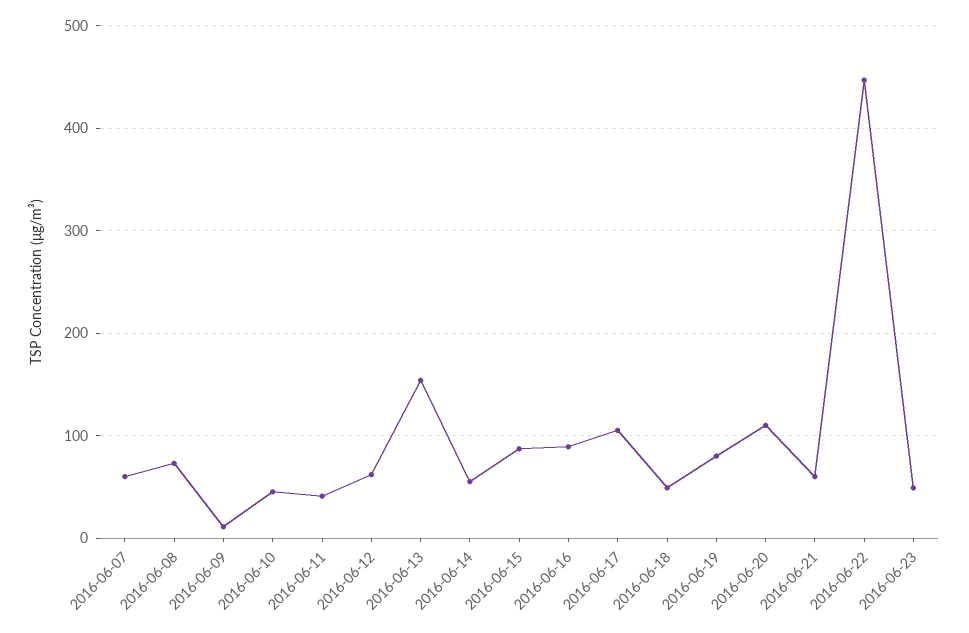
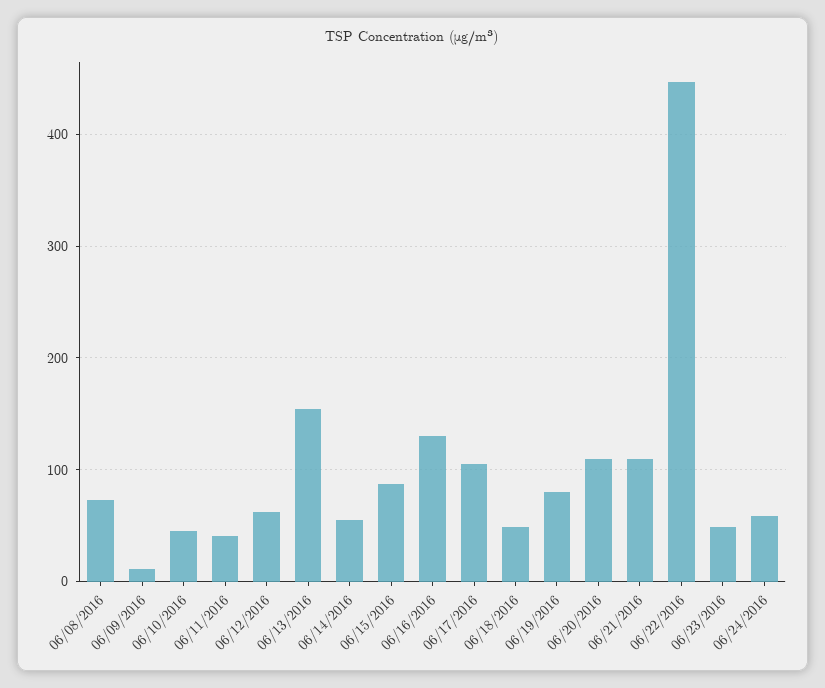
2016-06-07: 60 -> none
2016-06-16: 90 -> 130
2016-06-21: 60 -> 110
06/24/2016: none -> 60

